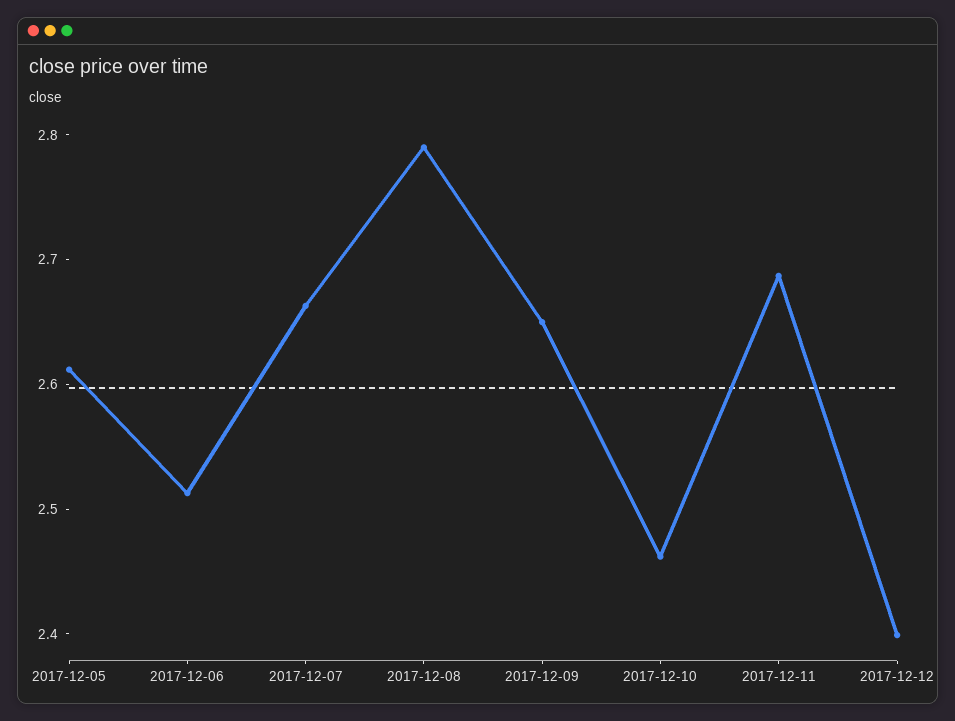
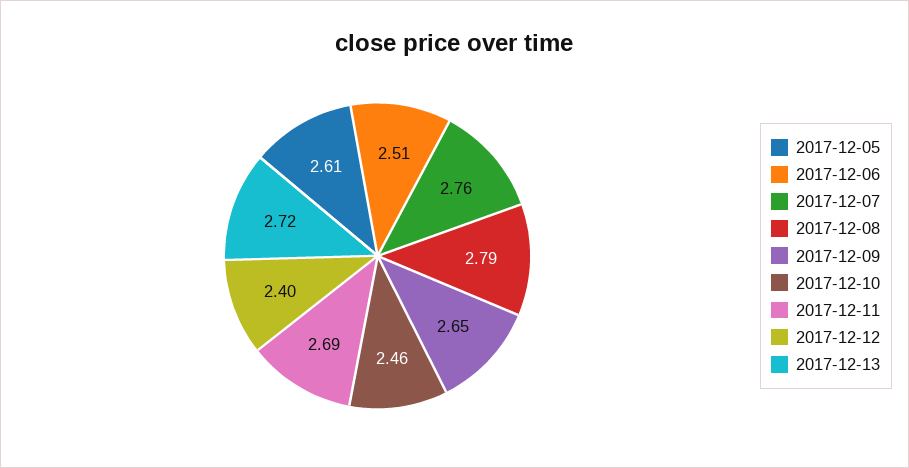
2017-12-07: 2.66 -> 2.76
2017-12-13: none -> 2.72

